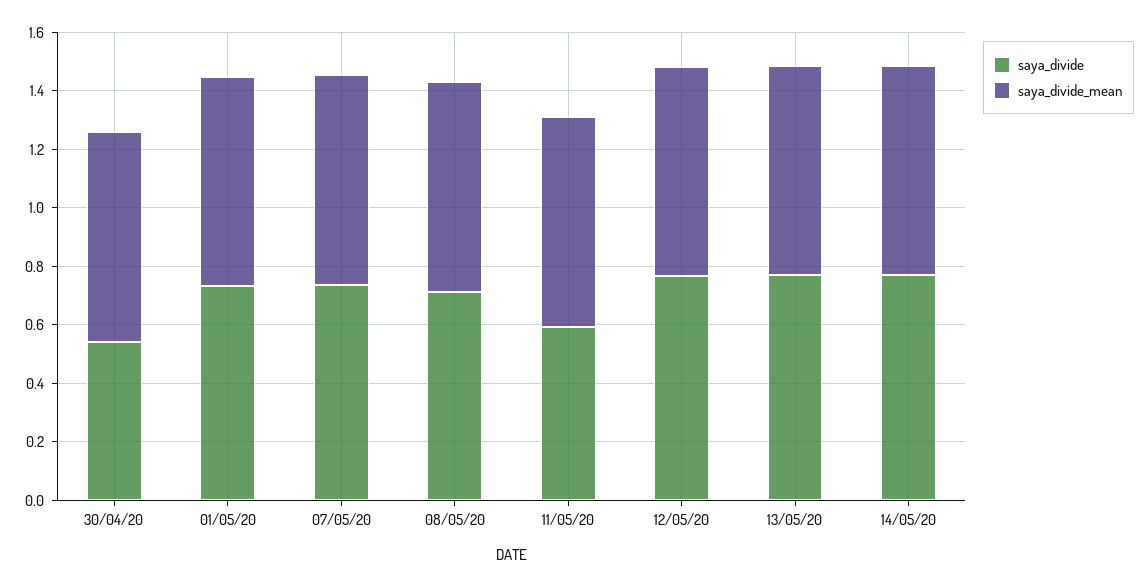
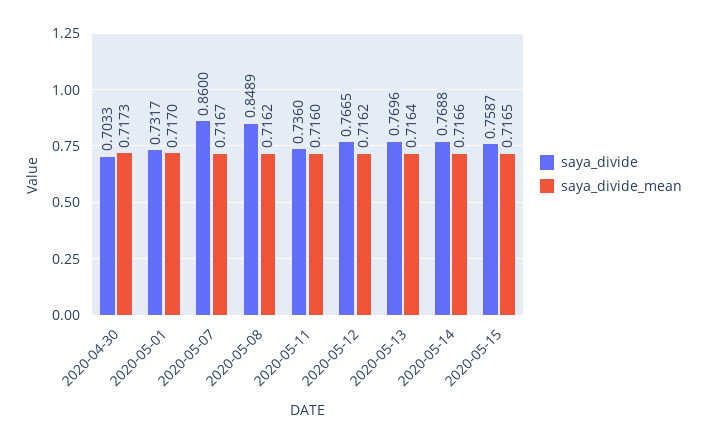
saya_divide, 30/04/20: 0.55 -> 0.7033
saya_divide, 07/05/20: 0.75 -> 0.86
saya_divide, 08/05/20: 0.7 -> 0.8489
saya_divide, 11/05/20: 0.6 -> 0.736
saya_divide, 2020-05-15: none -> 0.7587
saya_divide_mean, 2020-05-15: none -> 0.7165

